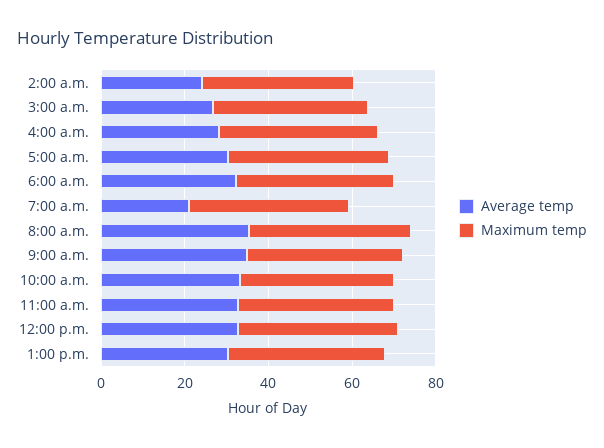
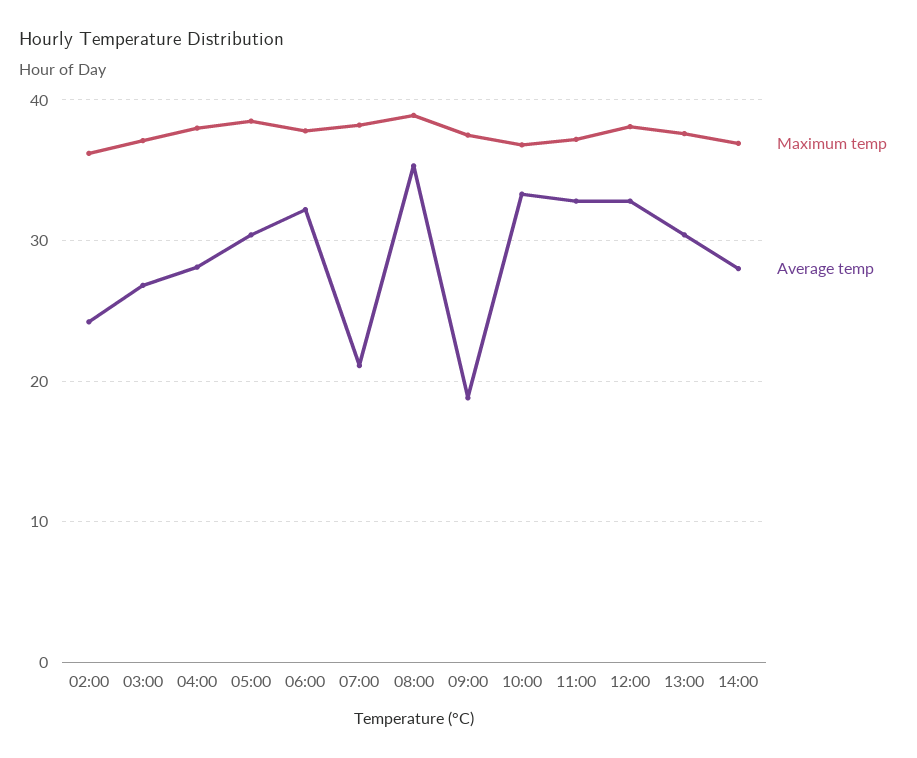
Average temp, 9:00 a.m.: 35 -> 19
Maximum temp, 14:00: none -> 37
Average temp, 14:00: none -> 28

